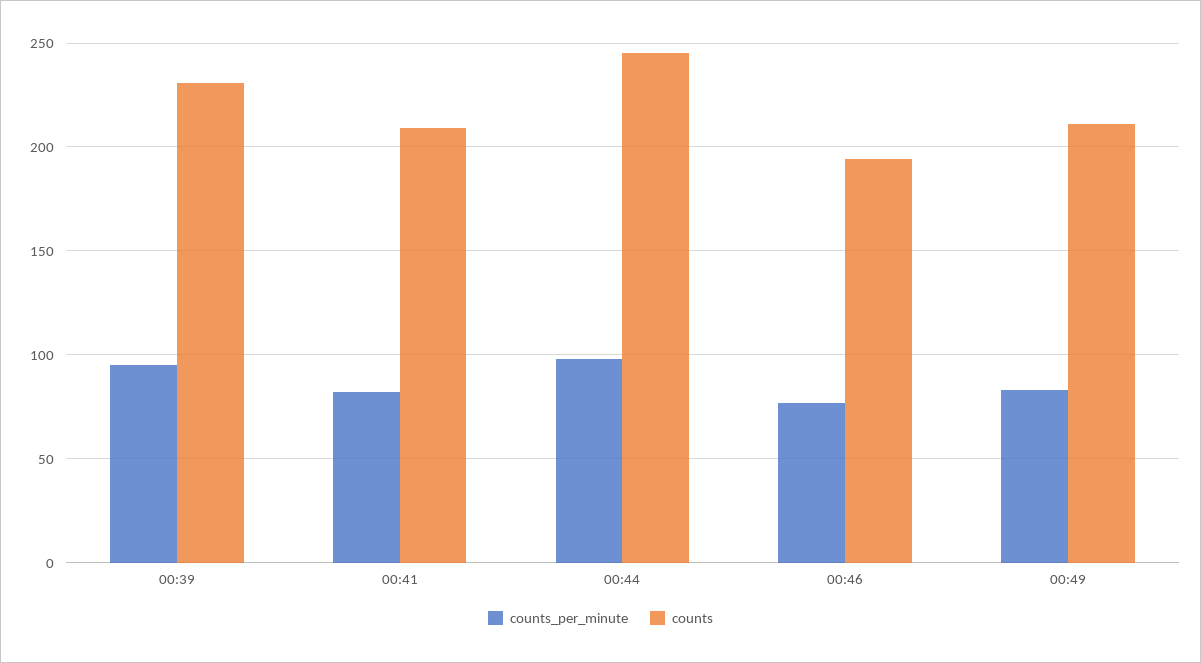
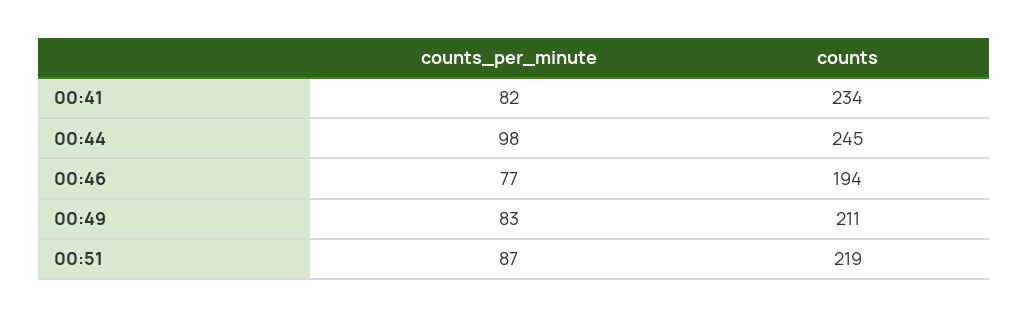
counts_per_minute, 00:39: 95 -> none
counts, 00:39: 230 -> none
counts, 00:41: 210 -> 234
counts_per_minute, 00:51: none -> 87
counts, 00:51: none -> 219

